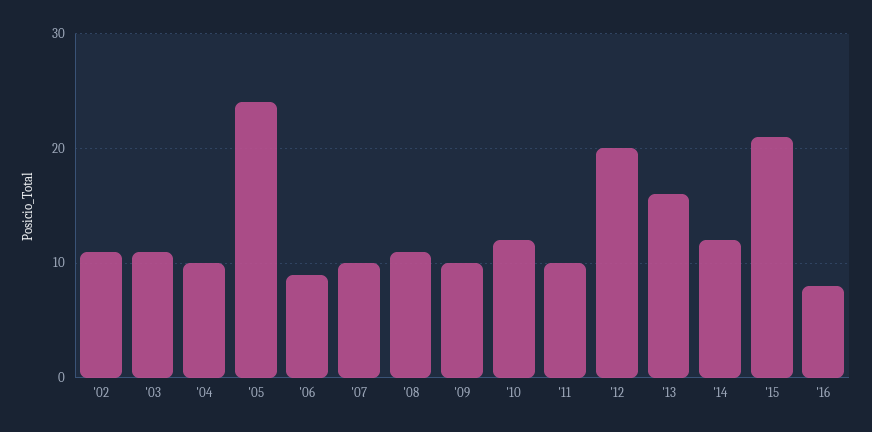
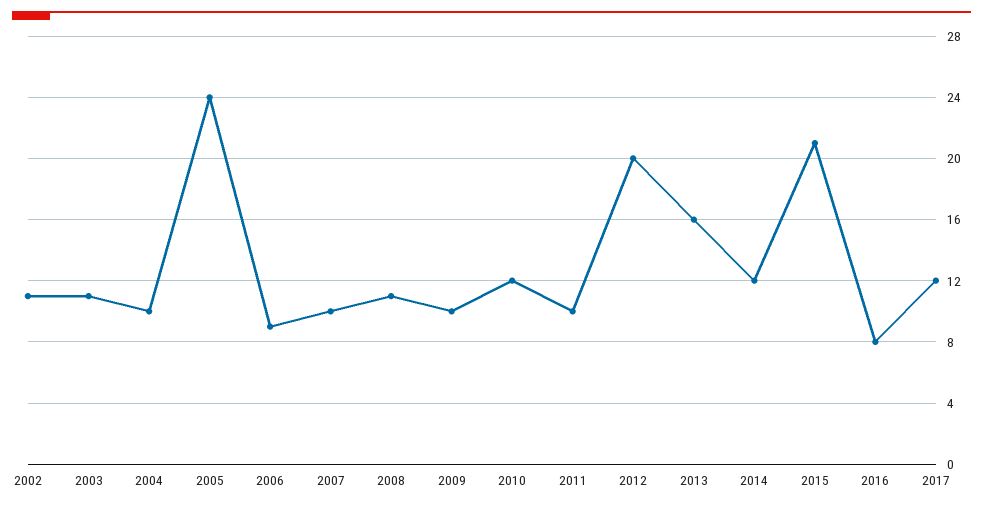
2017: none -> 12

